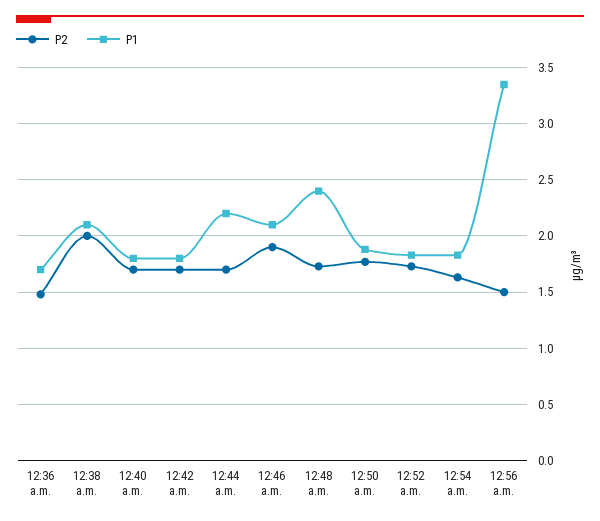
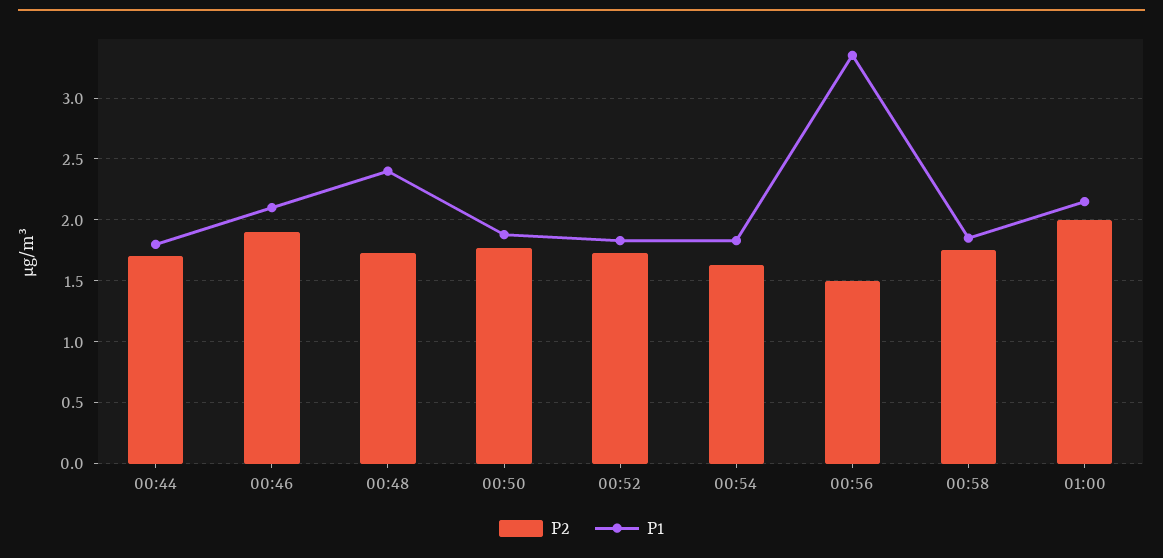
P2, 12:36 a.m.: 1.5 -> none
P1, 12:36 a.m.: 1.7 -> none
P2, 12:38 a.m.: 2 -> none
P1, 12:38 a.m.: 2.1 -> none
P2, 12:40 a.m.: 1.7 -> none
P1, 12:40 a.m.: 1.8 -> none
P2, 12:42 a.m.: 1.7 -> none
P1, 12:42 a.m.: 1.8 -> none
P1, 12:44 a.m.: 2.2 -> 1.8
P2, 00:58: none -> 1.75
P1, 00:58: none -> 1.85
P2, 01:00: none -> 2
P1, 01:00: none -> 2.15

